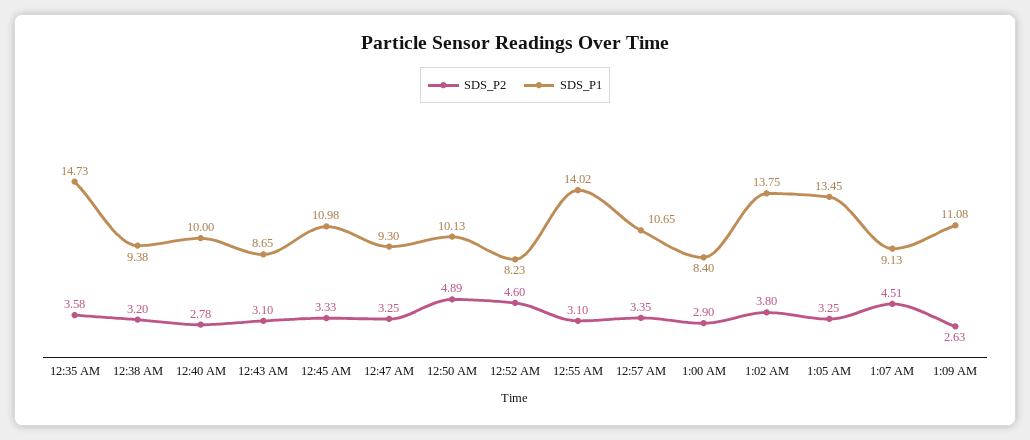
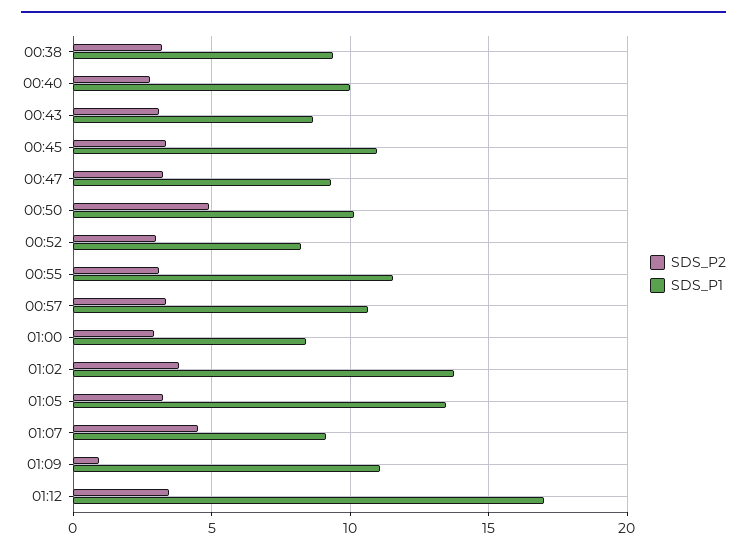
SDS_P2, 12:35 AM: 3.58 -> none
SDS_P1, 12:35 AM: 14.73 -> none
SDS_P2, 12:52 AM: 4.6 -> 3
SDS_P1, 12:55 AM: 14.02 -> 11.5
SDS_P2, 1:09 AM: 2.63 -> 1
SDS_P2, 01:12: none -> 3.5
SDS_P1, 01:12: none -> 17

